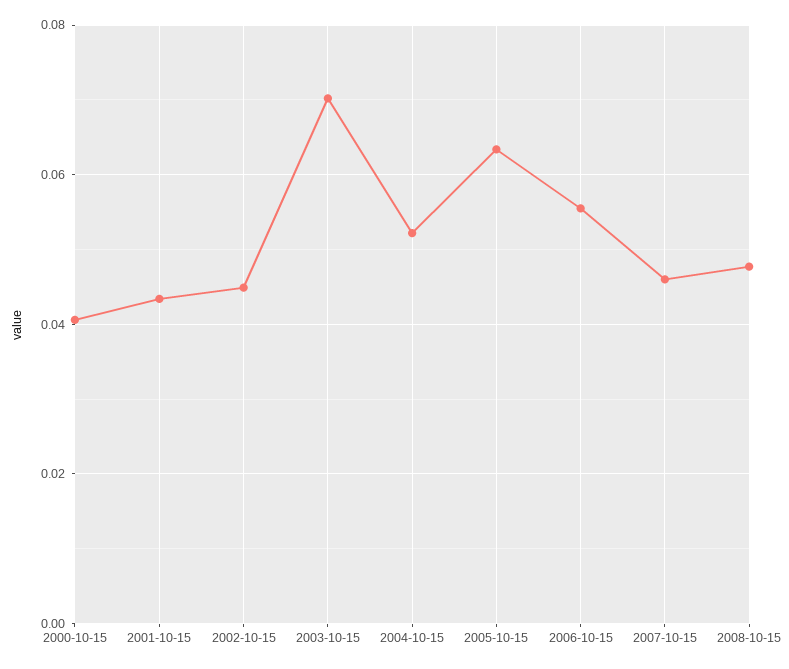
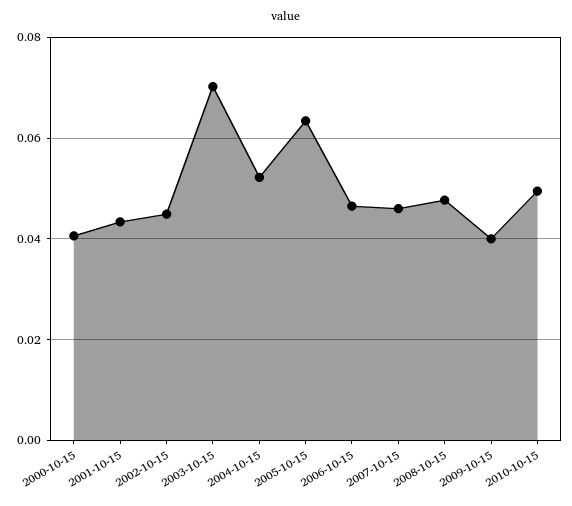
2006-10-15: 0.056 -> 0.046
2009-10-15: none -> 0.04
2010-10-15: none -> 0.05

